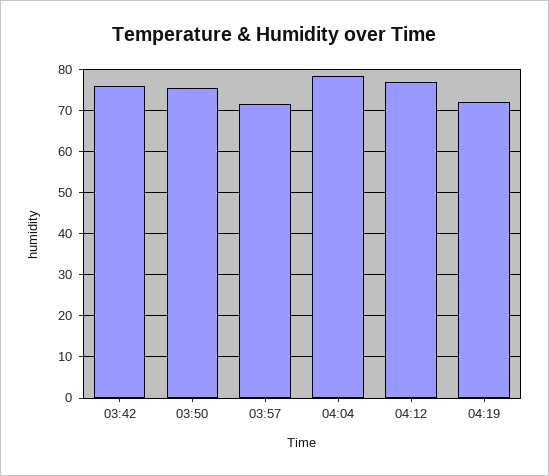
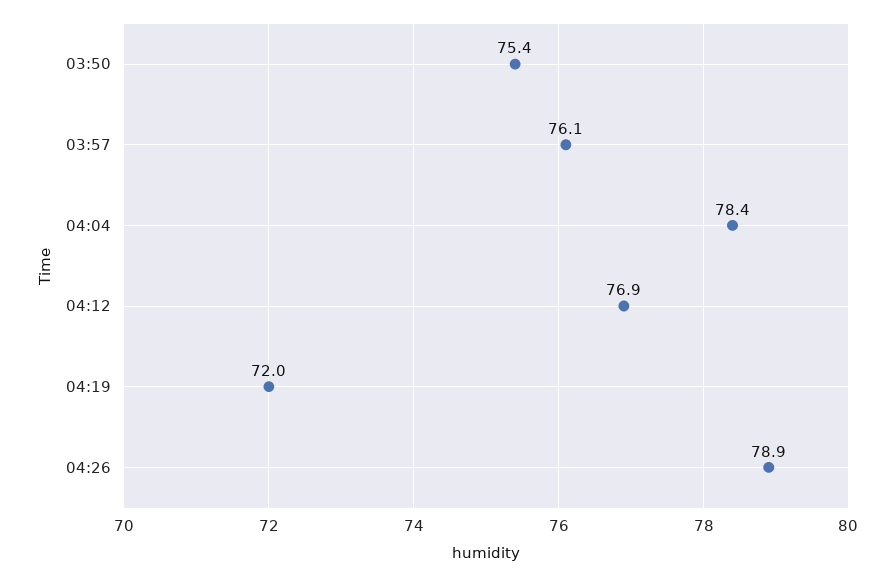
03:42: 76 -> none
03:57: 72 -> 76.1
04:26: none -> 78.9

